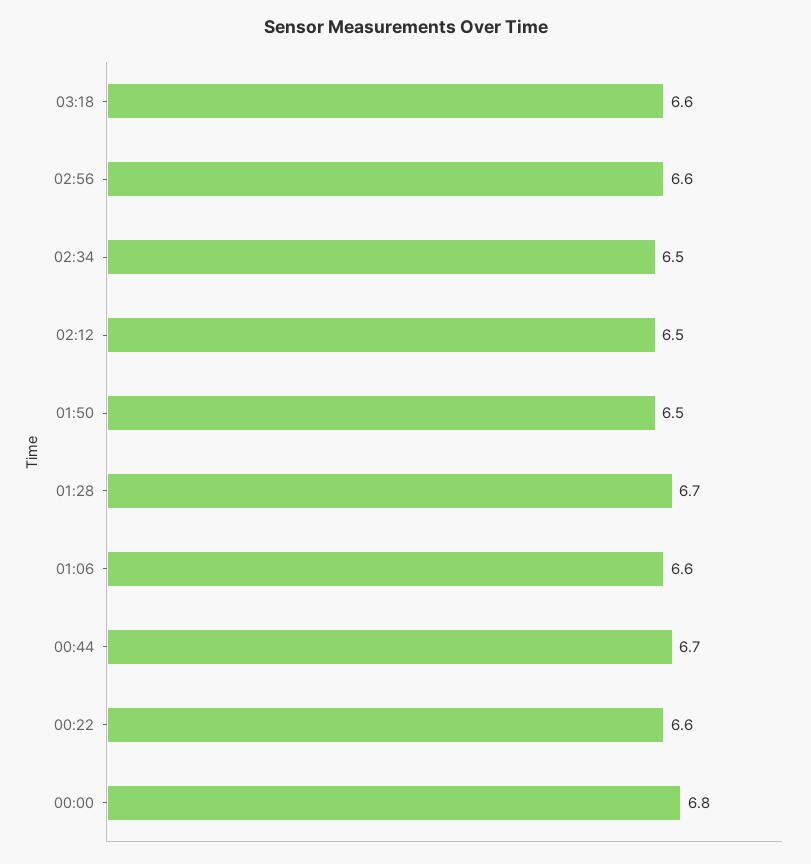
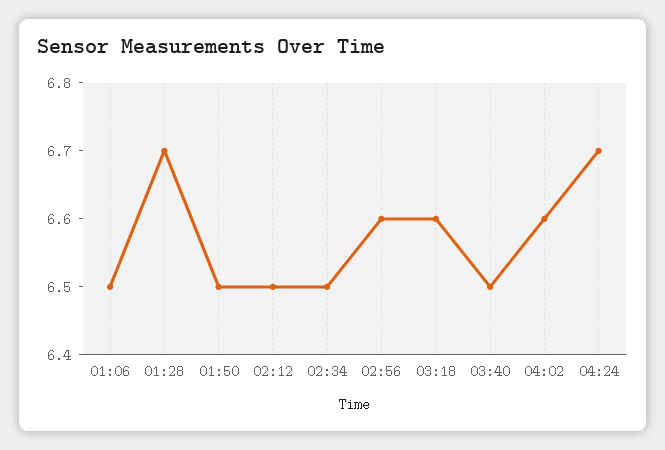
01:06: 6.6 -> 6.5
00:44: 6.7 -> none
00:22: 6.6 -> none
00:00: 6.8 -> none
03:40: none -> 6.5
04:02: none -> 6.6
04:24: none -> 6.7

